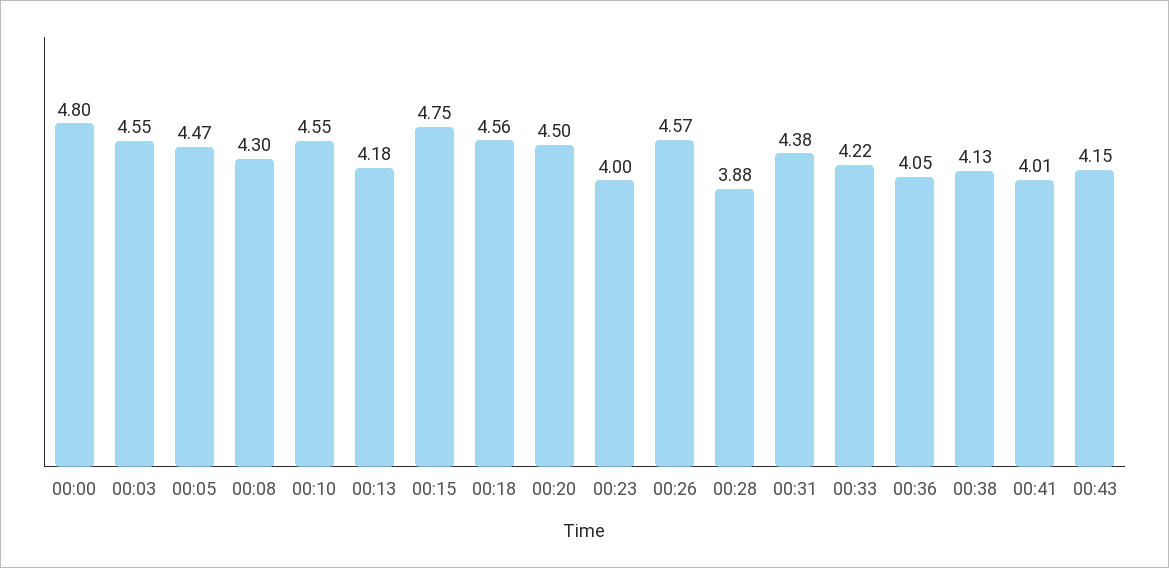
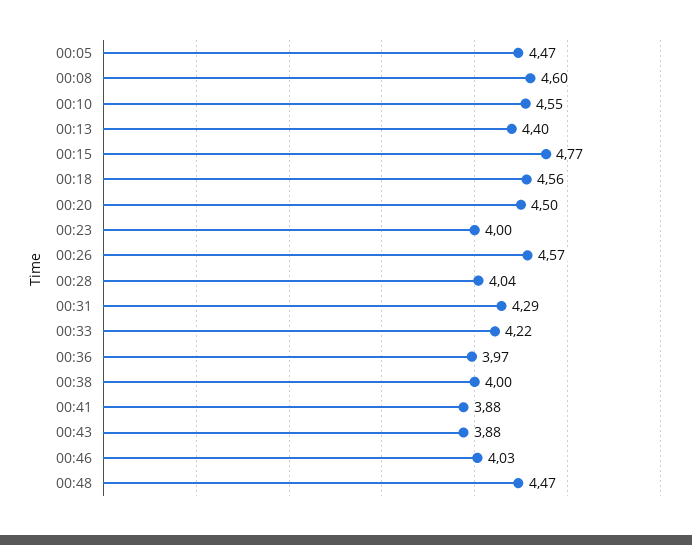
00:00: 4.8 -> none
00:03: 4.55 -> none
00:08: 4.3 -> 4.6
00:13: 4.18 -> 4.4
00:15: 4.75 -> 4.77
00:28: 3.88 -> 4.04
00:31: 4.38 -> 4.29
00:36: 4.05 -> 3.97
00:38: 4.13 -> 4
00:41: 4.01 -> 3.88
00:43: 4.15 -> 3.88
00:46: none -> 4.03
00:48: none -> 4.47

